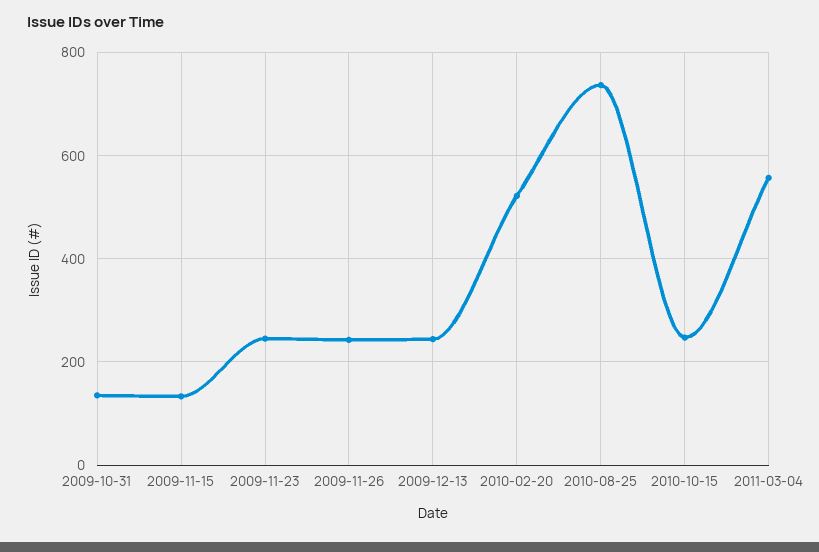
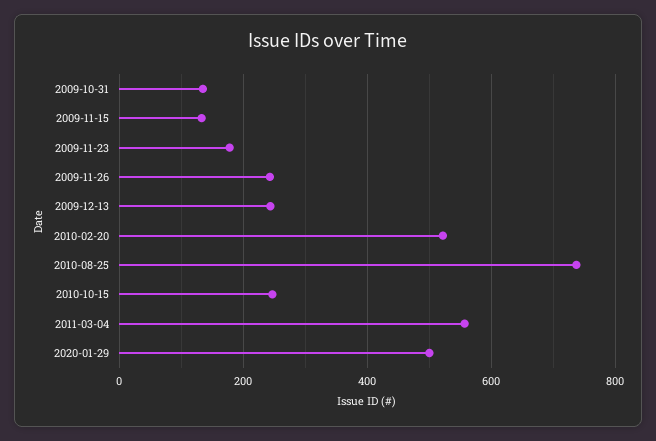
2009-11-23: 240 -> 180
2020-01-29: none -> 500

